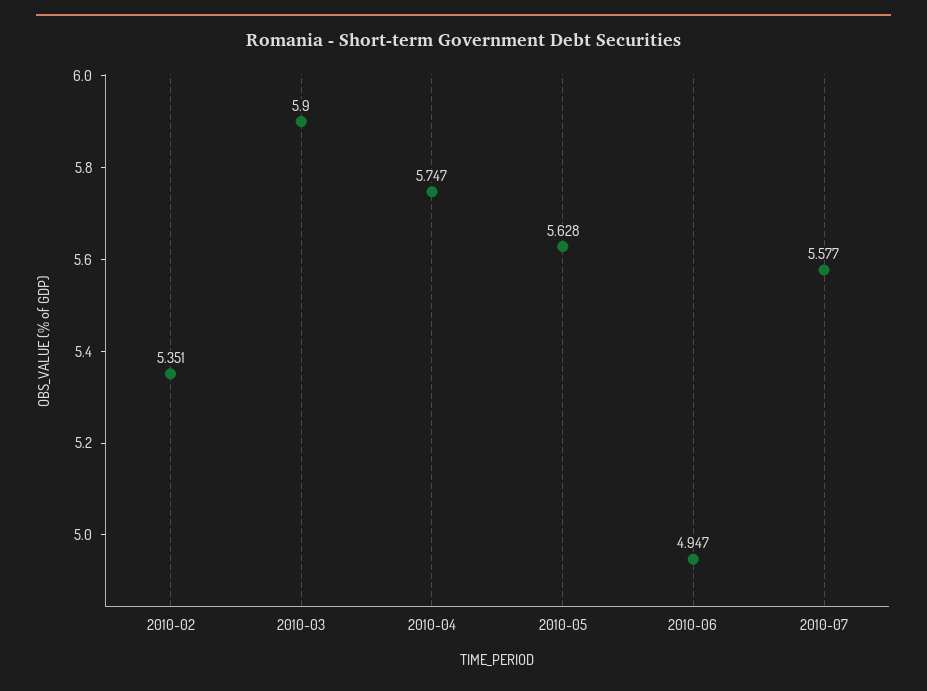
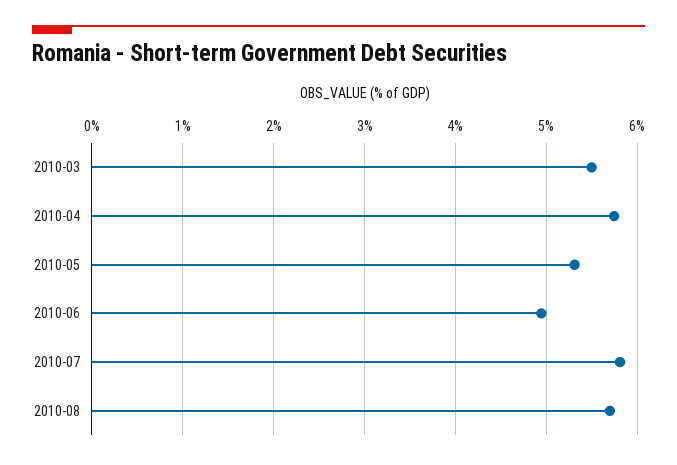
2010-02: 5.351 -> none
2010-03: 5.9 -> 5.5
2010-05: 5.628 -> 5.3
2010-07: 5.577 -> 5.8
2010-08: none -> 5.7

